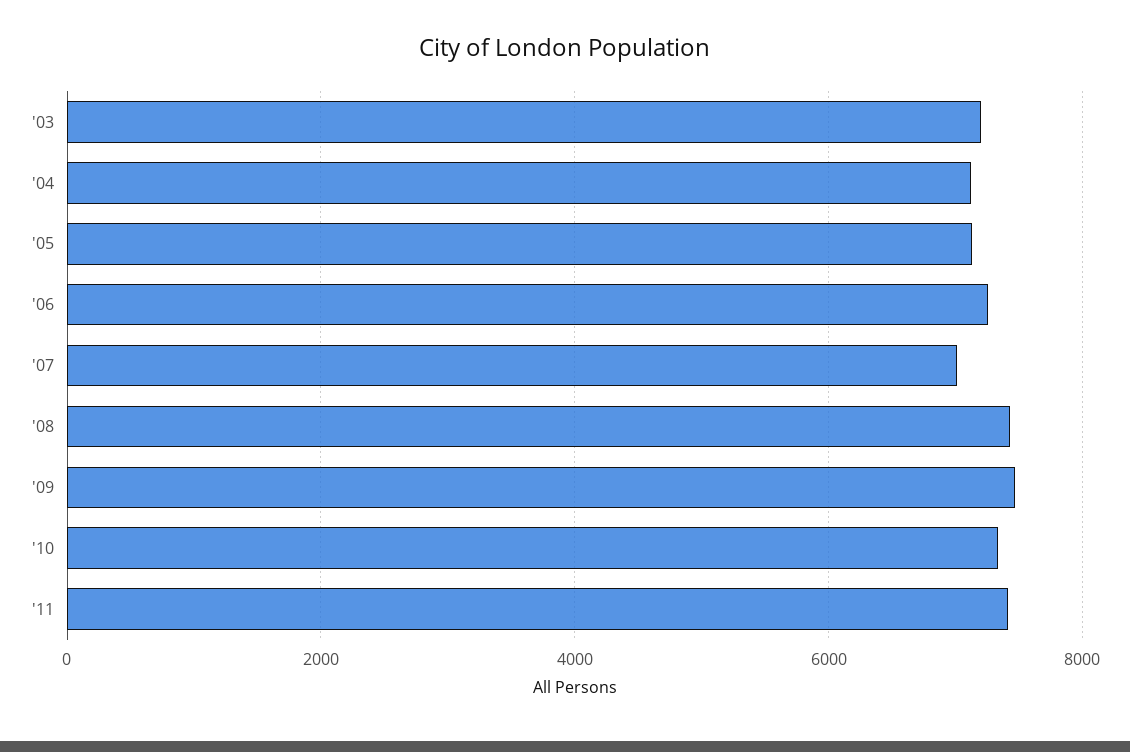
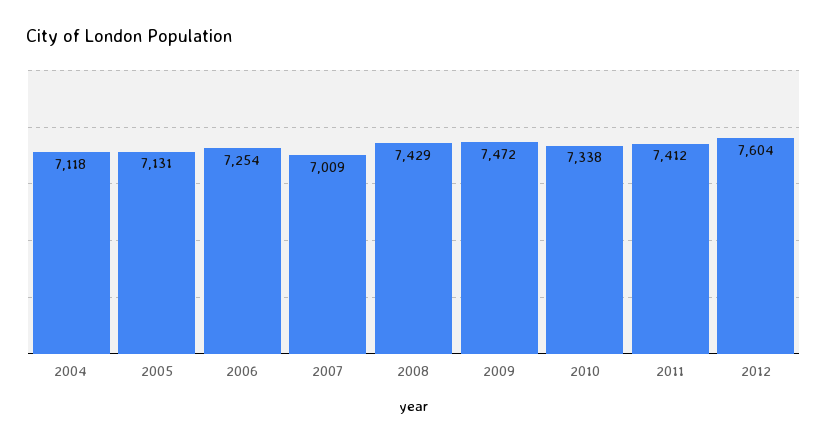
'03: 7200 -> none
2012: none -> 7604

